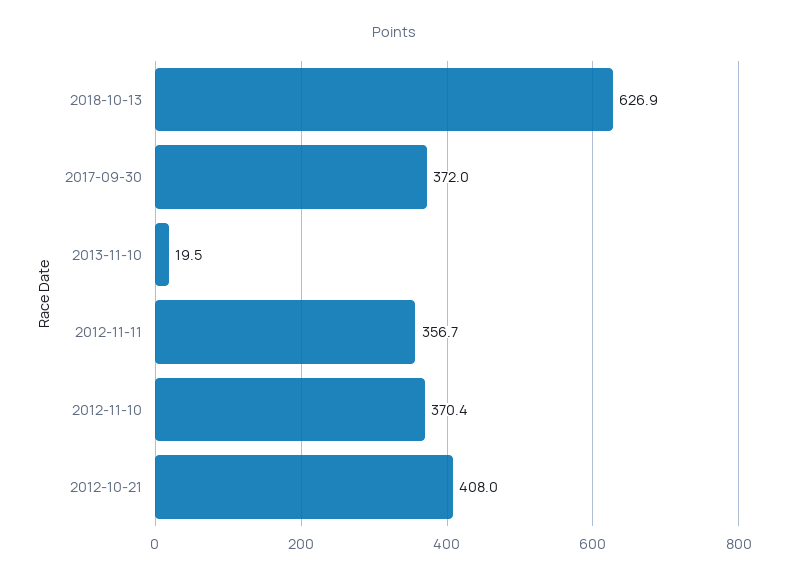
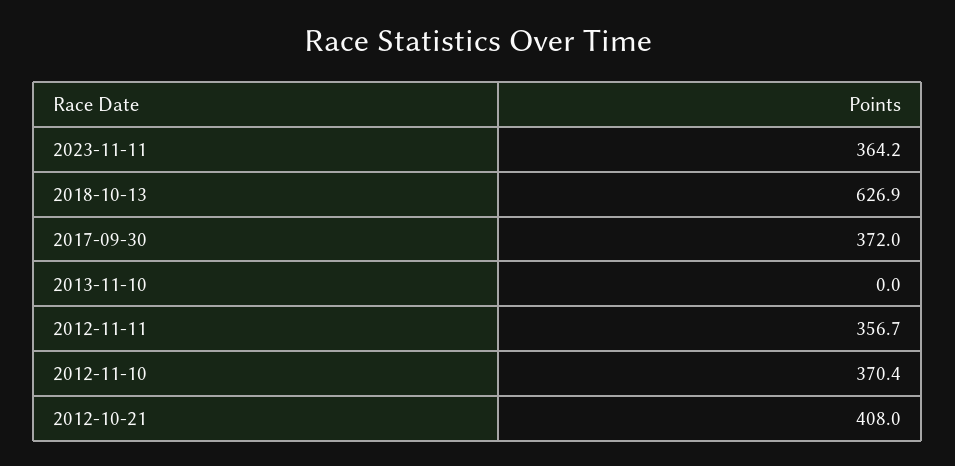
2013-11-10: 19.5 -> 0
2023-11-11: none -> 364.2

